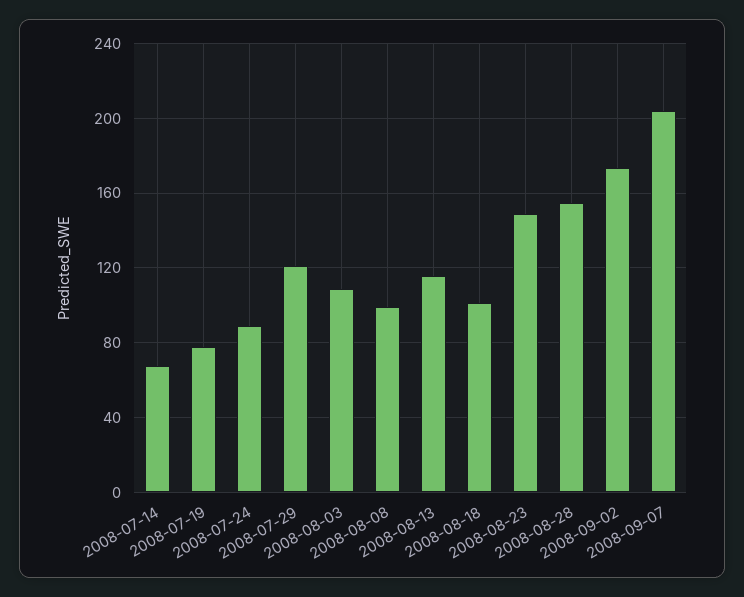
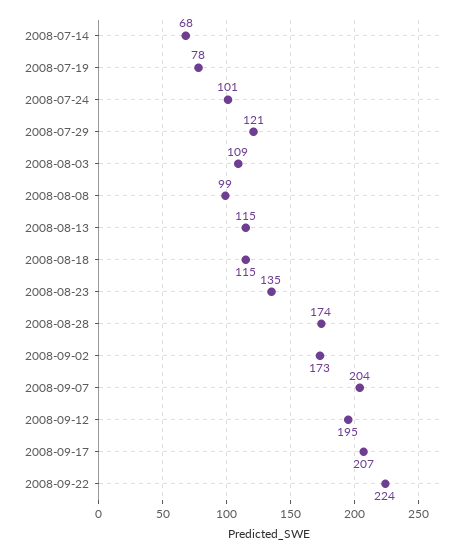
2008-07-24: 90 -> 101
2008-08-18: 100 -> 115
2008-08-23: 150 -> 135
2008-08-28: 155 -> 174
2008-09-12: none -> 195
2008-09-17: none -> 207
2008-09-22: none -> 224

